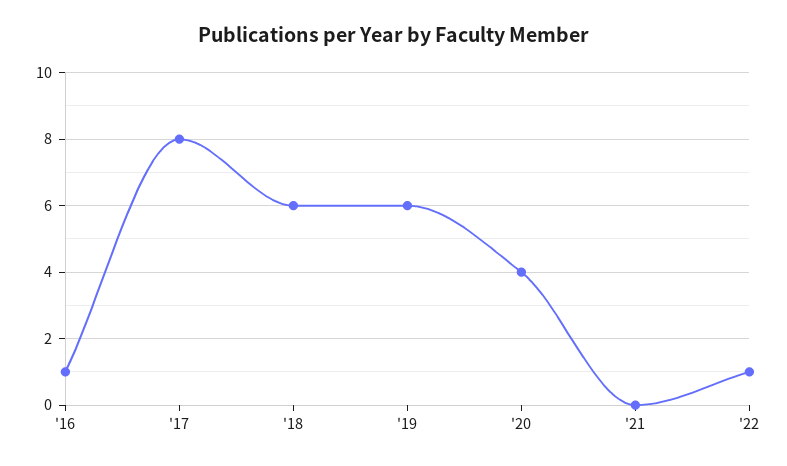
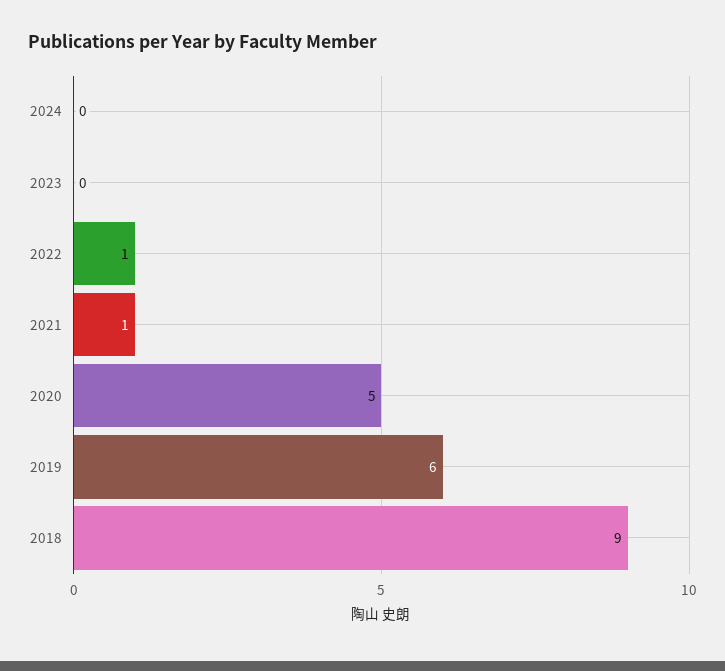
'16: 1 -> none
'17: 8 -> none
'18: 6 -> 9
'20: 4 -> 5
'21: 0 -> 1
2024: none -> 0
2023: none -> 0

